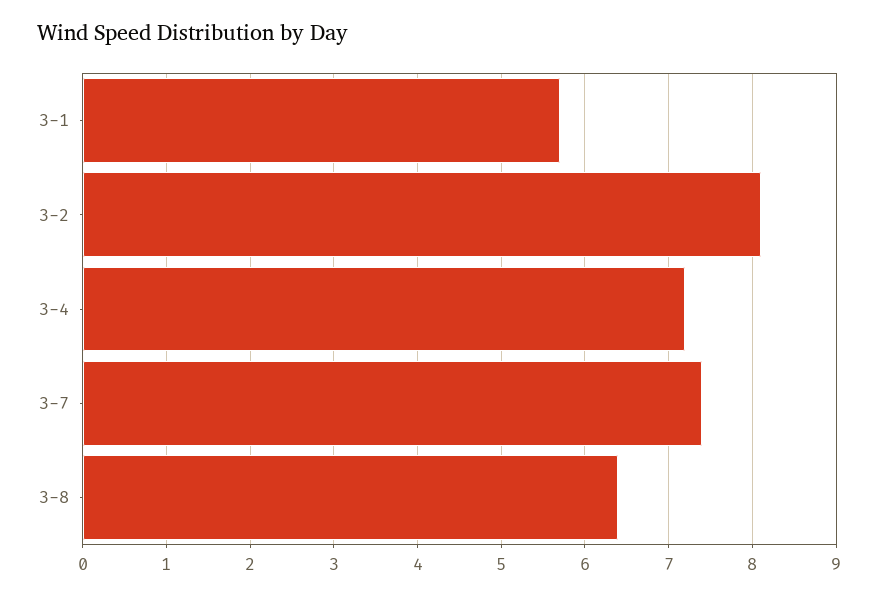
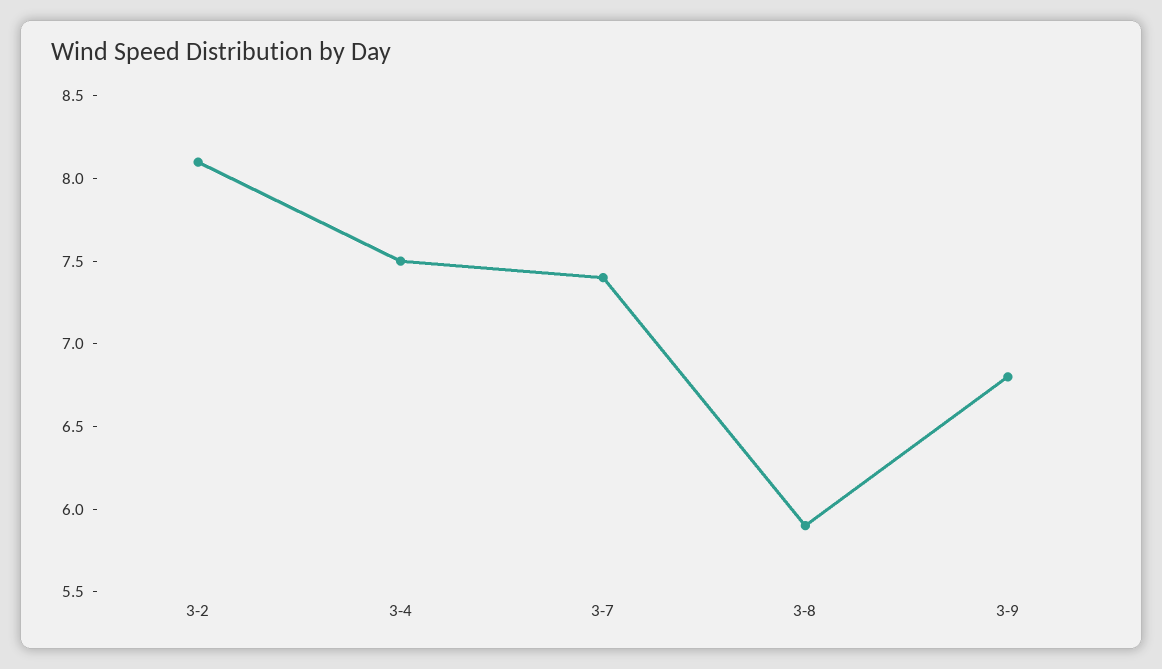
3-1: 5.7 -> none
3-4: 7.2 -> 7.5
3-8: 6.4 -> 5.9
3-9: none -> 6.8

